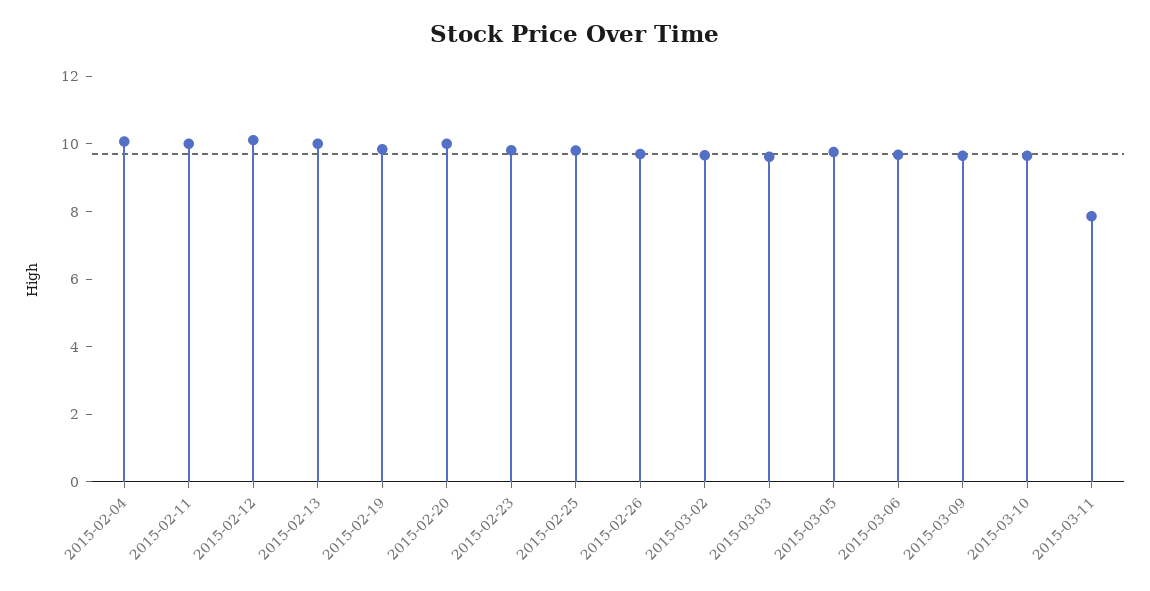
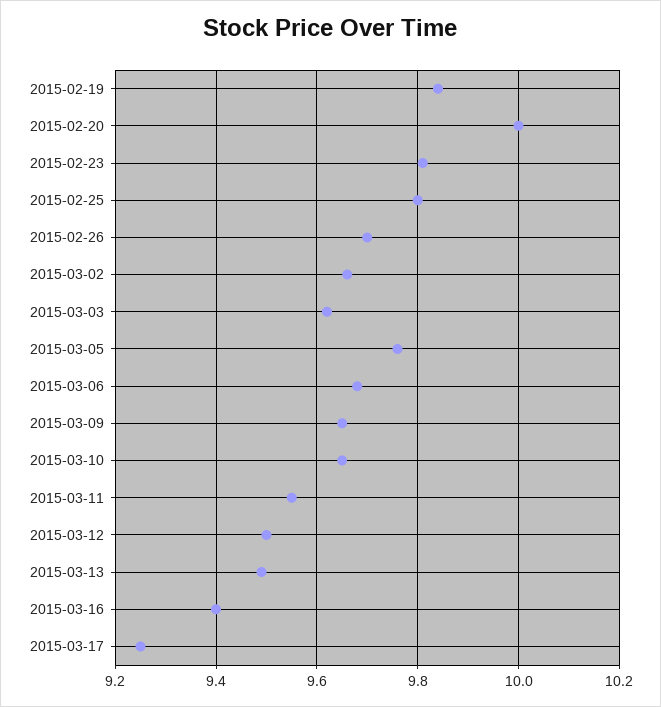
2015-02-04: 10 -> none
2015-02-11: 10 -> none
2015-02-12: 10 -> none
2015-02-13: 10 -> none
2015-03-11: 8 -> 9.55
2015-03-12: none -> 9.5
2015-03-13: none -> 9.5
2015-03-16: none -> 9.4
2015-03-17: none -> 9.25

